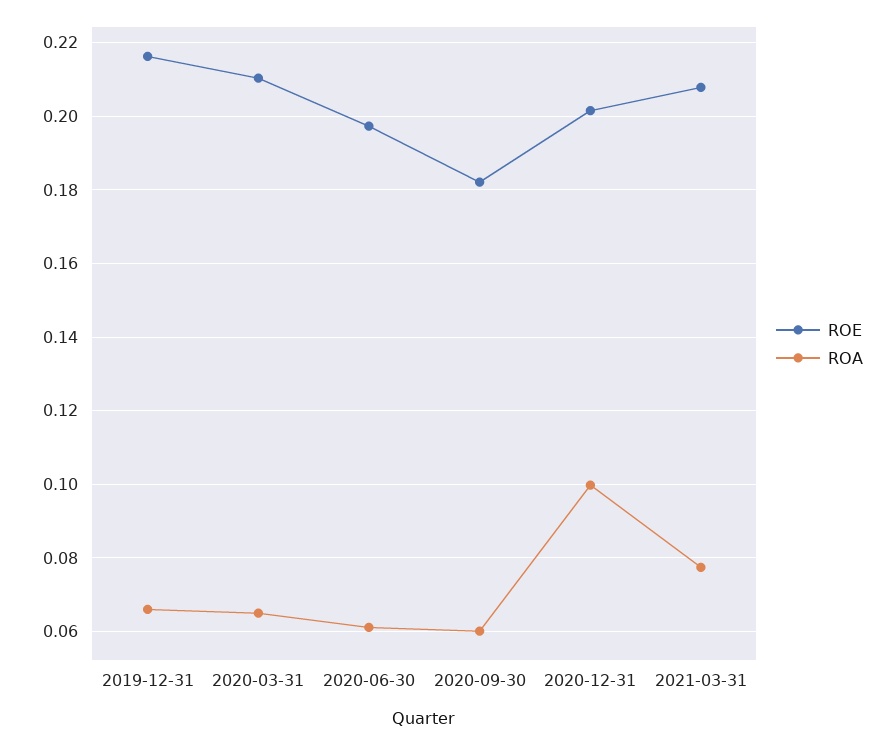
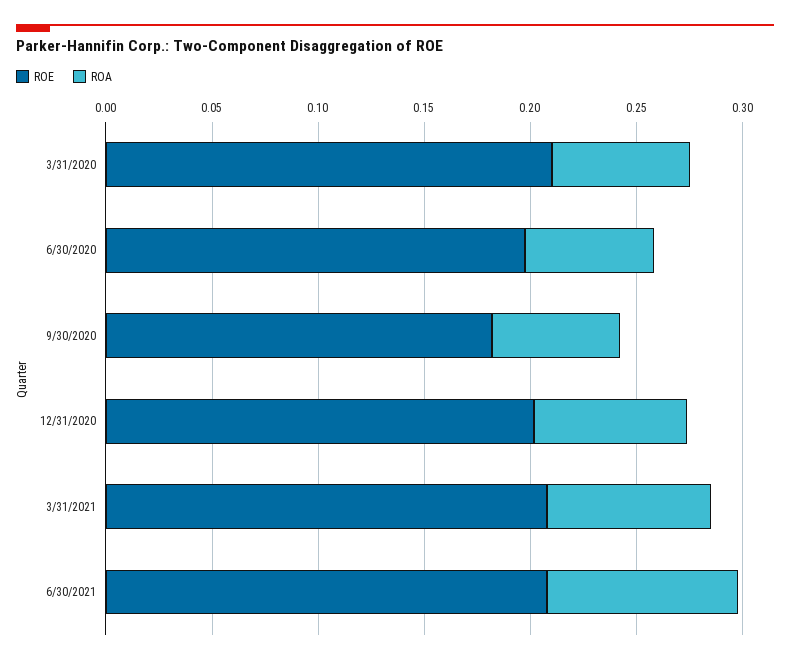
ROE, 2019-12-31: 0.216 -> none
ROA, 2019-12-31: 0.066 -> none
ROA, 2020-12-31: 0.1 -> 0.07
ROE, 6/30/2021: none -> 0.21
ROA, 6/30/2021: none -> 0.09

